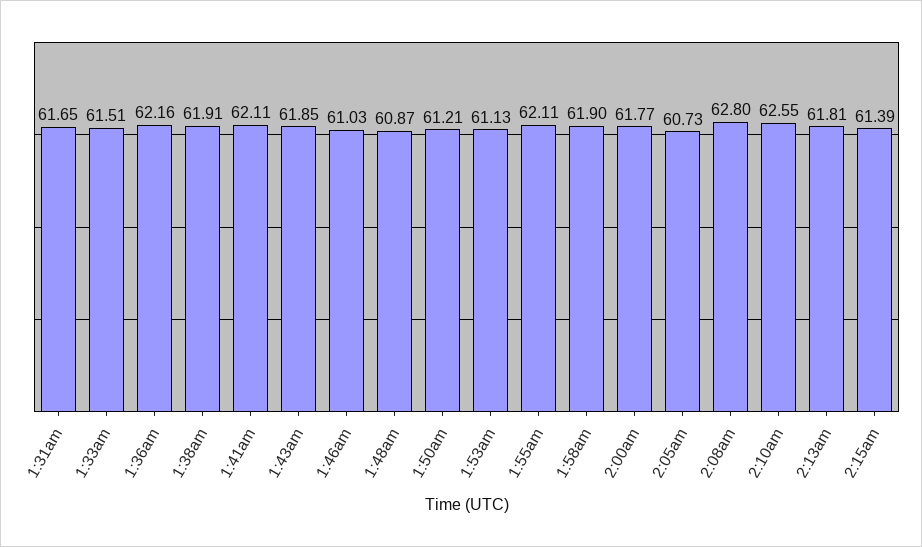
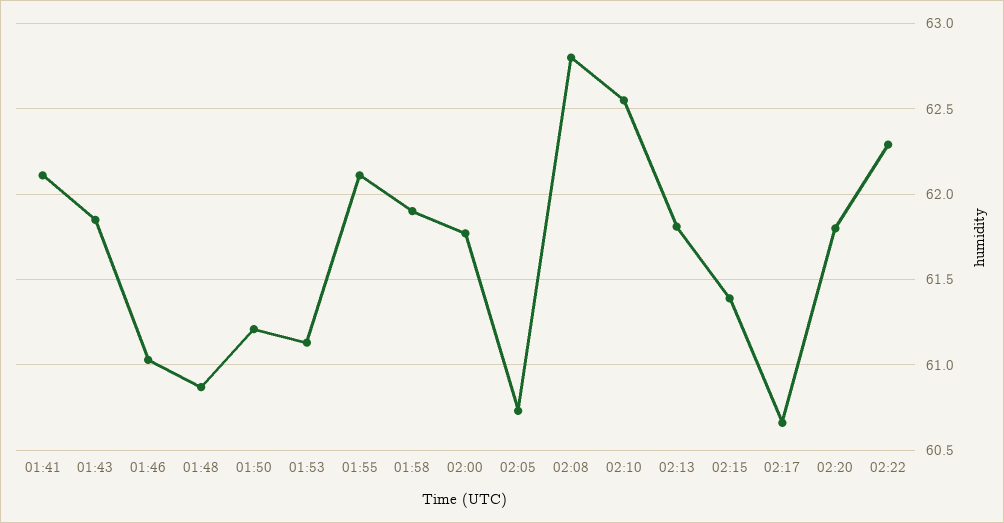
1:31am: 61.65 -> none
1:33am: 61.51 -> none
1:36am: 62.16 -> none
1:38am: 61.91 -> none
02:17: none -> 60.65
02:20: none -> 61.8
02:22: none -> 62.3

